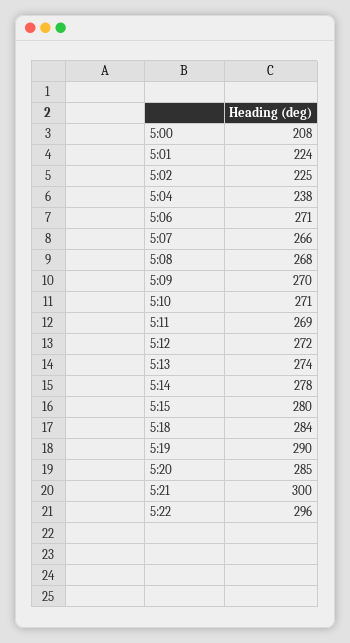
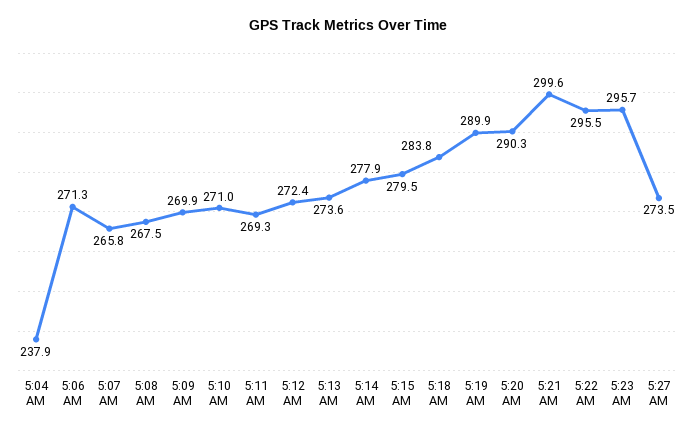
5:00: 208 -> none
5:01: 224 -> none
5:02: 225 -> none
5:20: 285 -> 290.3
5:23 AM: none -> 295.7
5:27 AM: none -> 273.5

